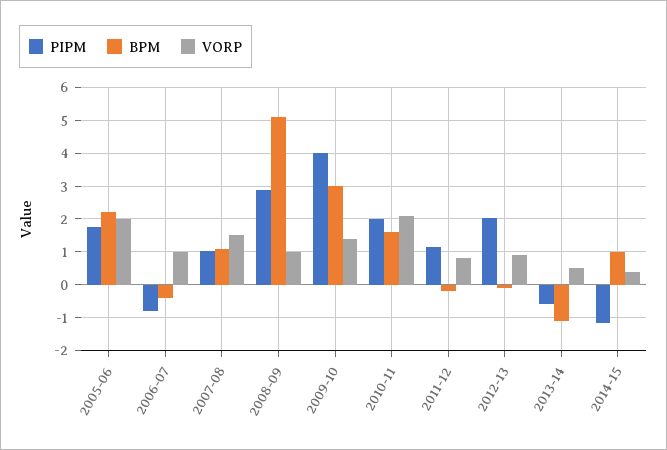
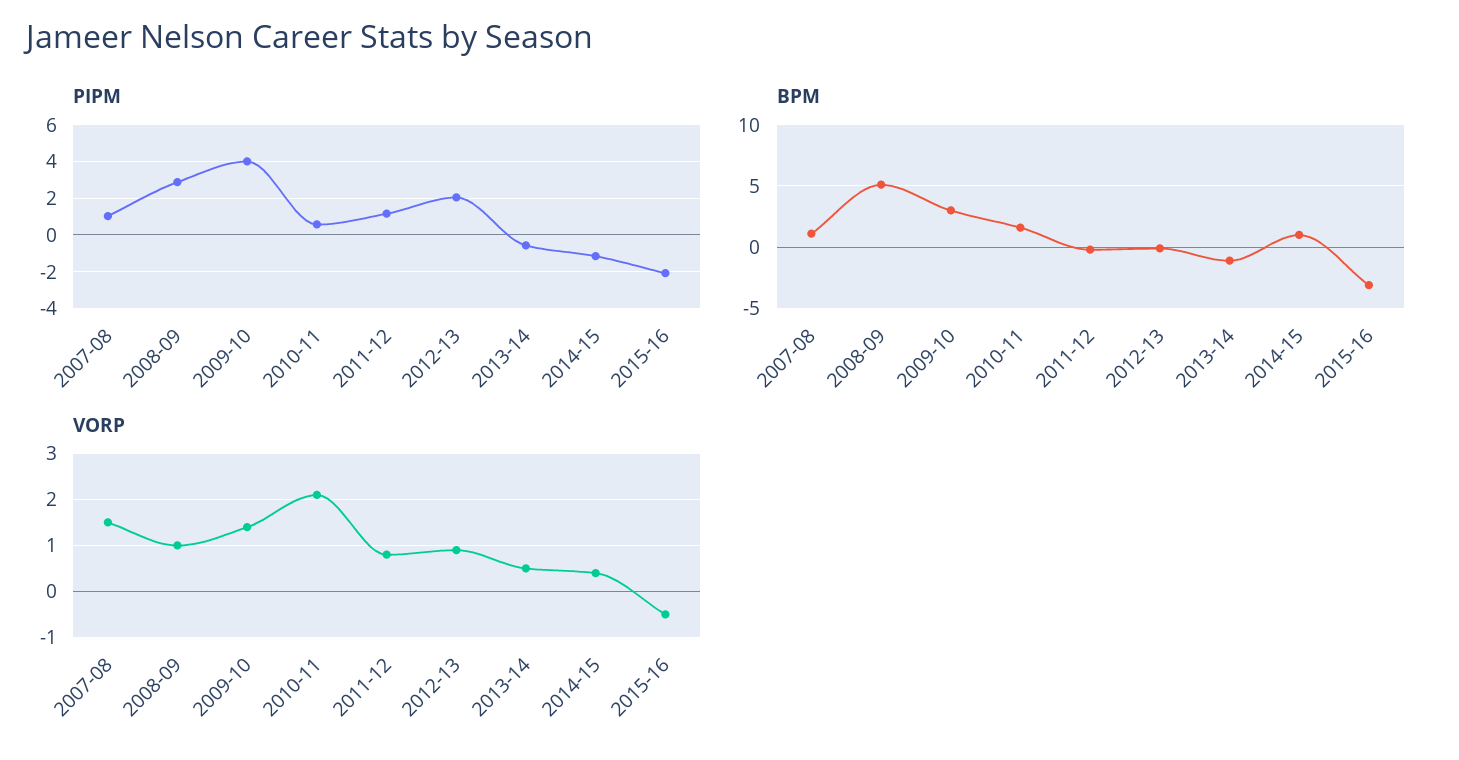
PIPM, 2005-06: 1.8 -> none
BPM, 2005-06: 2.2 -> none
VORP, 2005-06: 2 -> none
PIPM, 2006-07: -0.8 -> none
BPM, 2006-07: -0.4 -> none
VORP, 2006-07: 1 -> none
PIPM, 2010-11: 2 -> 0.5
PIPM, 2015-16: none -> -2
BPM, 2015-16: none -> -3
VORP, 2015-16: none -> -0.5

